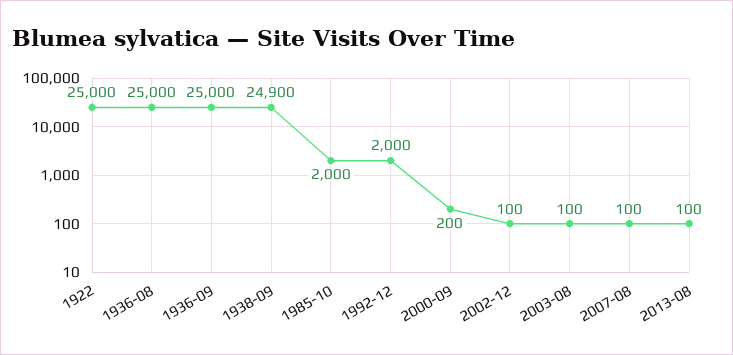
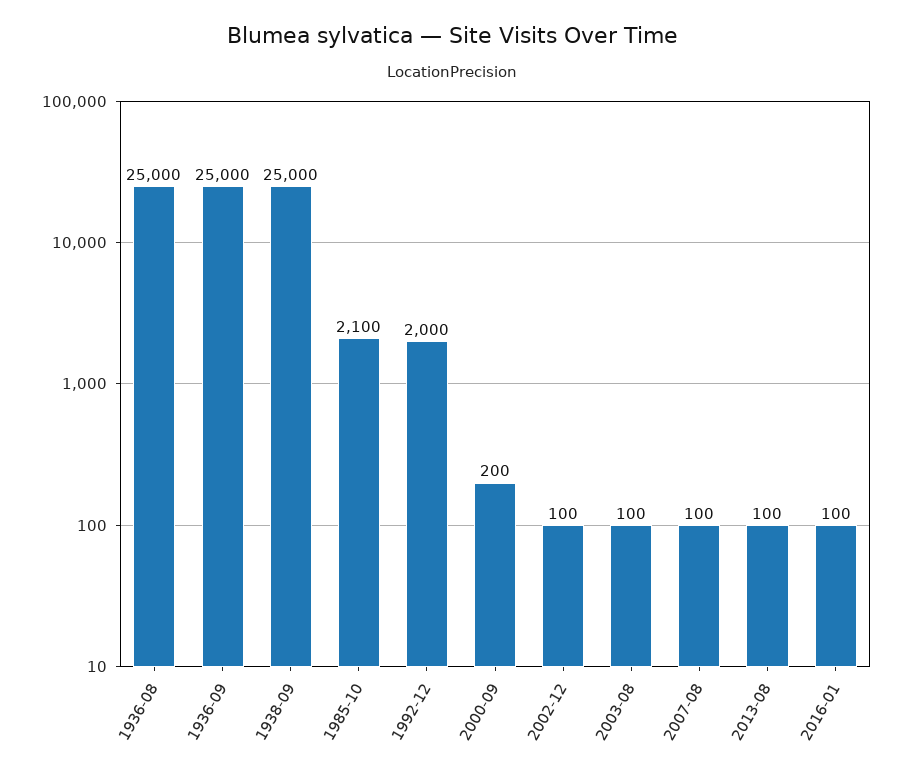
1922: 25000 -> none
1938-09: 24900 -> 25000
1985-10: 2000 -> 2100
2016-01: none -> 100

